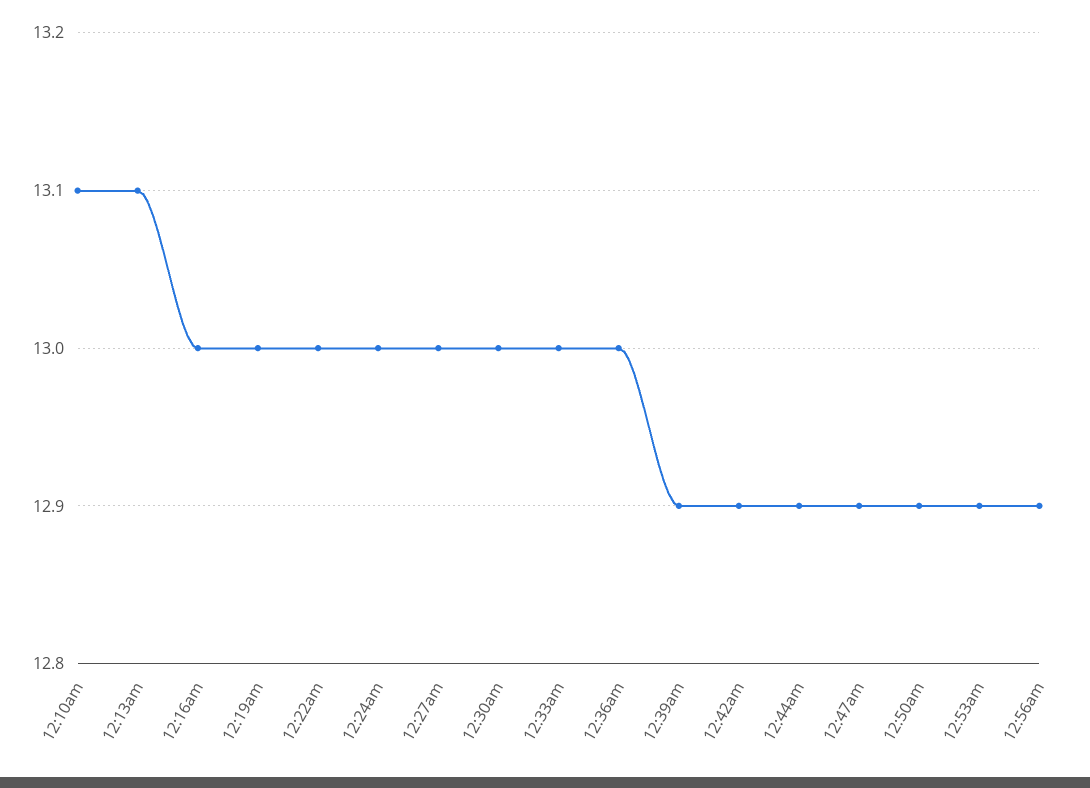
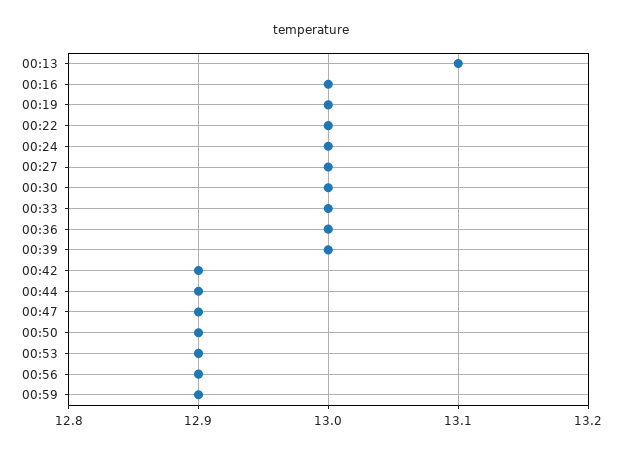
12:10am: 13.1 -> none
12:39am: 12.9 -> 13
00:59: none -> 12.9

